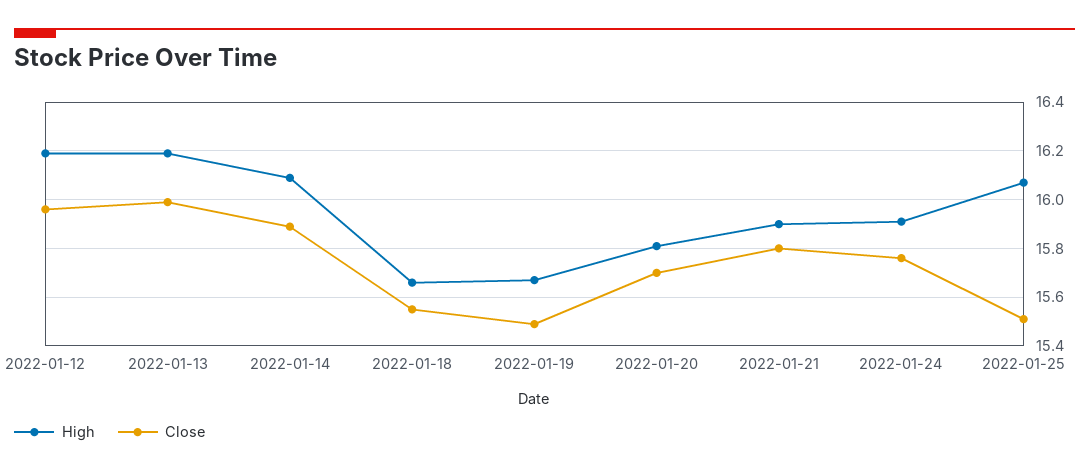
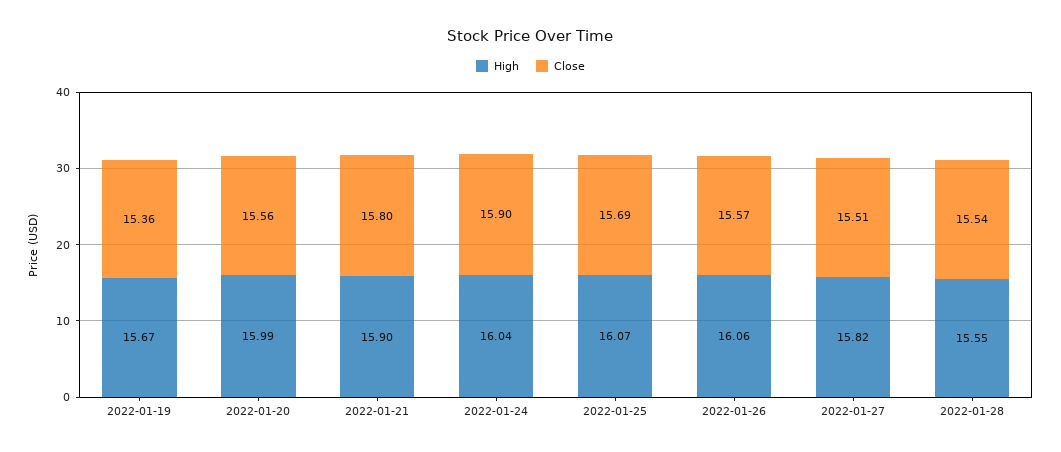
High, 2022-01-12: 16.2 -> none
Close, 2022-01-12: 15.95 -> none
High, 2022-01-13: 16.2 -> none
Close, 2022-01-13: 16 -> none
High, 2022-01-14: 16.1 -> none
Close, 2022-01-14: 15.9 -> none
High, 2022-01-18: 15.65 -> none
Close, 2022-01-18: 15.55 -> none
Close, 2022-01-19: 15.5 -> 15.36
High, 2022-01-20: 15.8 -> 15.99
Close, 2022-01-20: 15.7 -> 15.56
High, 2022-01-24: 15.9 -> 16.04
Close, 2022-01-24: 15.75 -> 15.9
Close, 2022-01-25: 15.5 -> 15.69
High, 2022-01-26: none -> 16.06
Close, 2022-01-26: none -> 15.57
High, 2022-01-27: none -> 15.82
Close, 2022-01-27: none -> 15.51
High, 2022-01-28: none -> 15.55
Close, 2022-01-28: none -> 15.54

